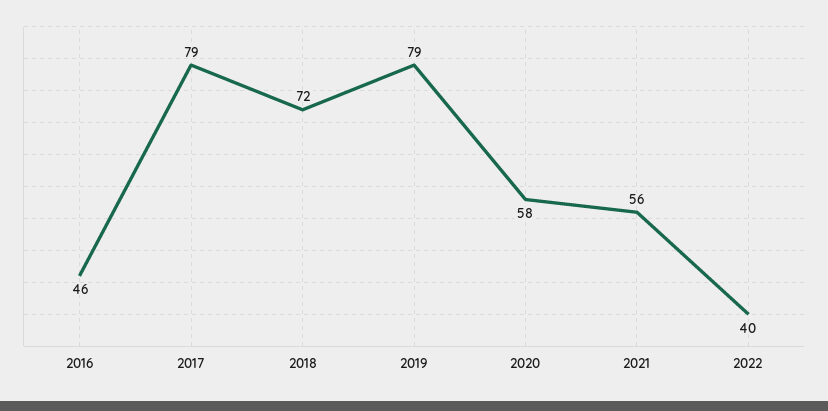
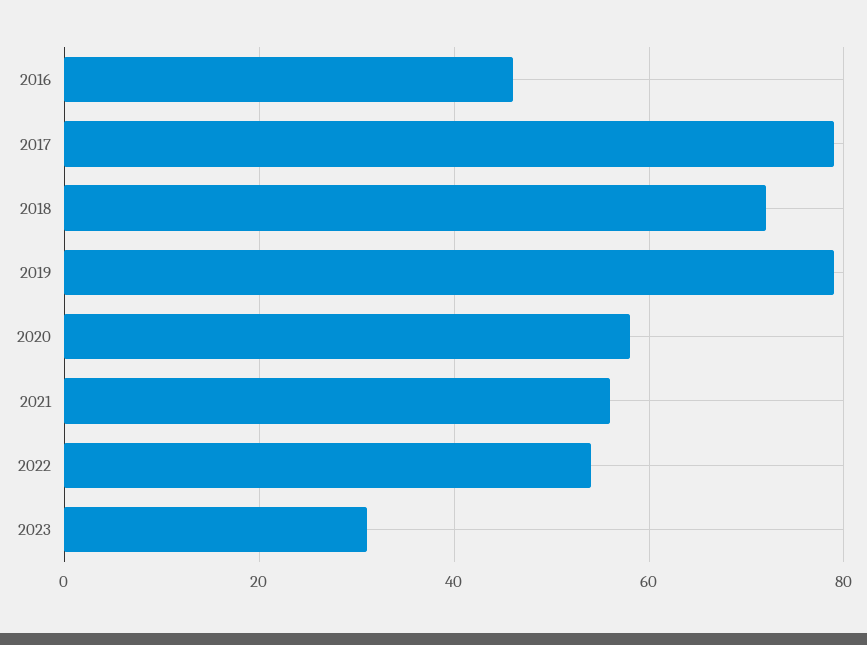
2022: 40 -> 55
2023: none -> 30

